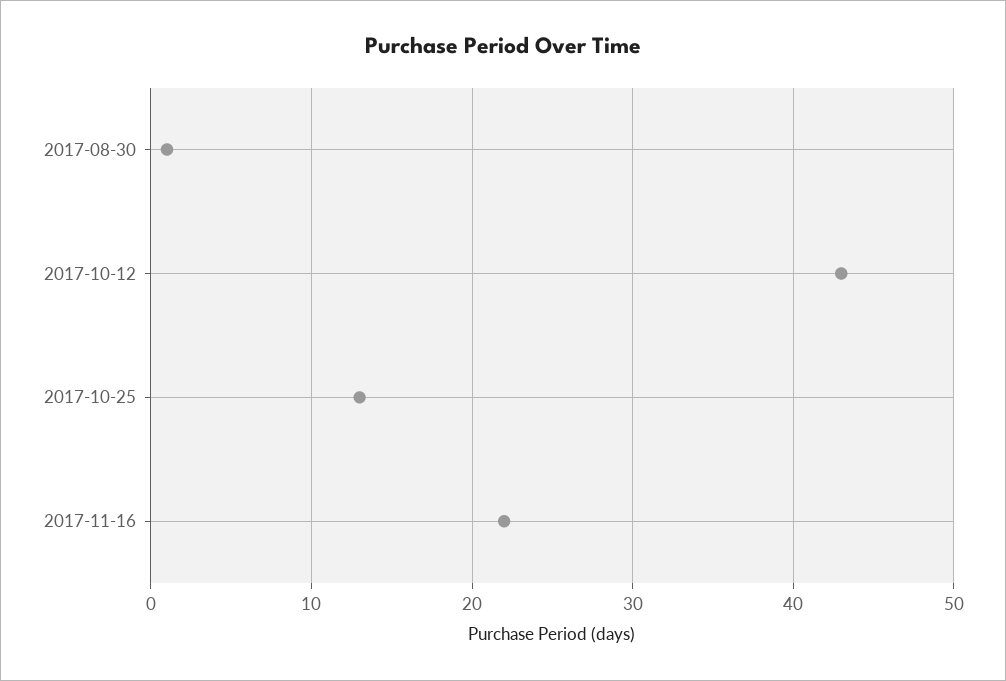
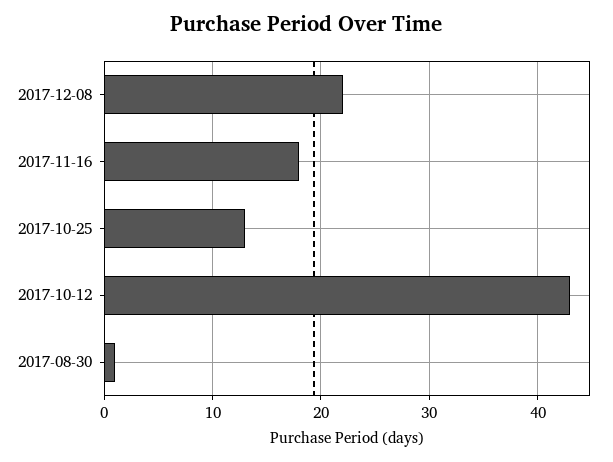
2017-11-16: 22 -> 18
2017-12-08: none -> 22

